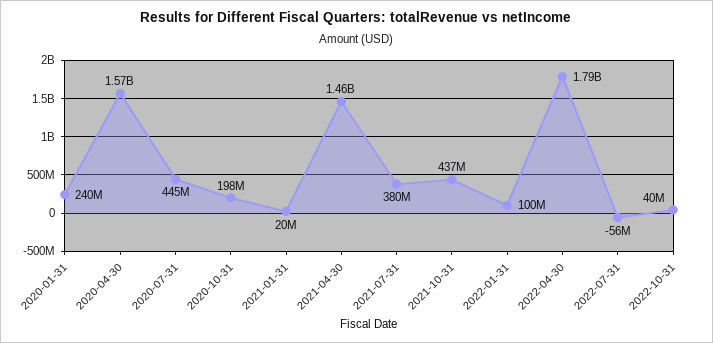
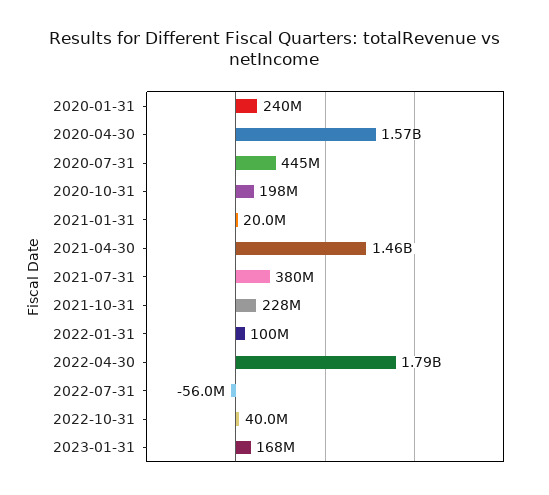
2021-10-31: 437000000 -> 228000000
2023-01-31: none -> 168000000

